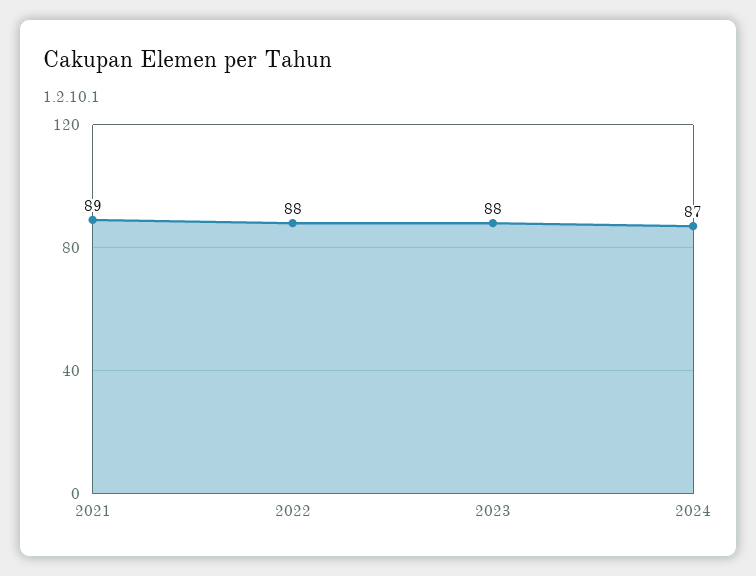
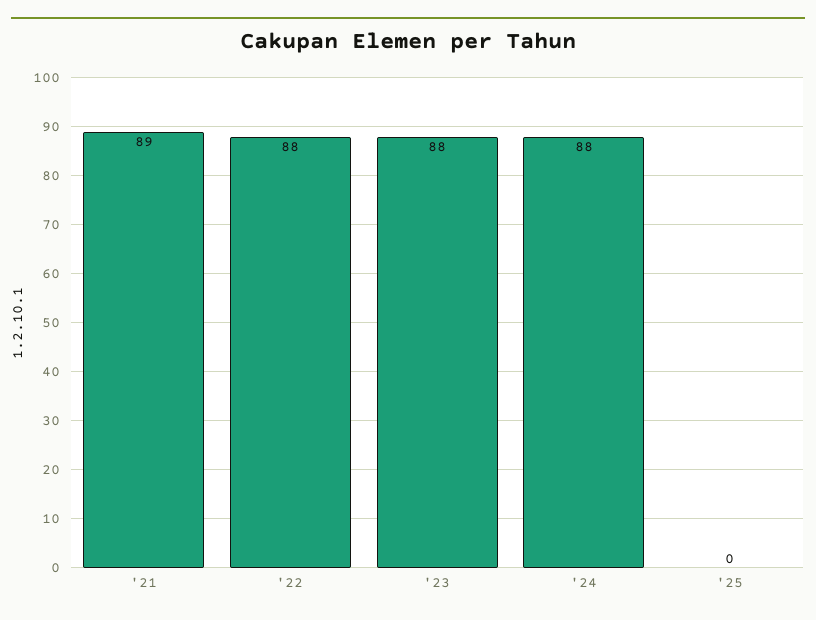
2024: 87 -> 88
'25: none -> 0

